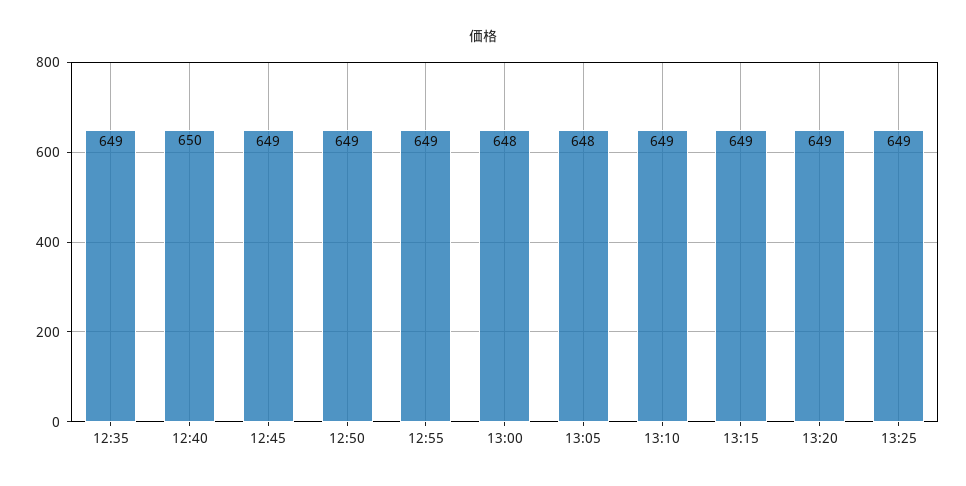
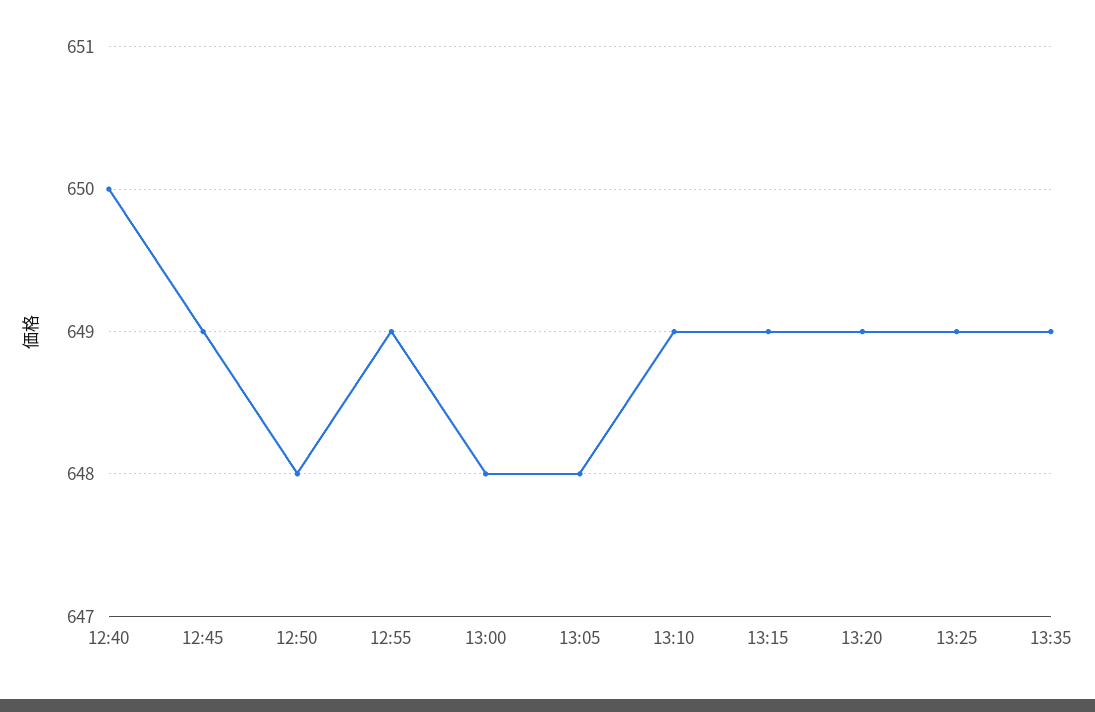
12:35: 649 -> none
12:50: 649 -> 648
13:35: none -> 649

